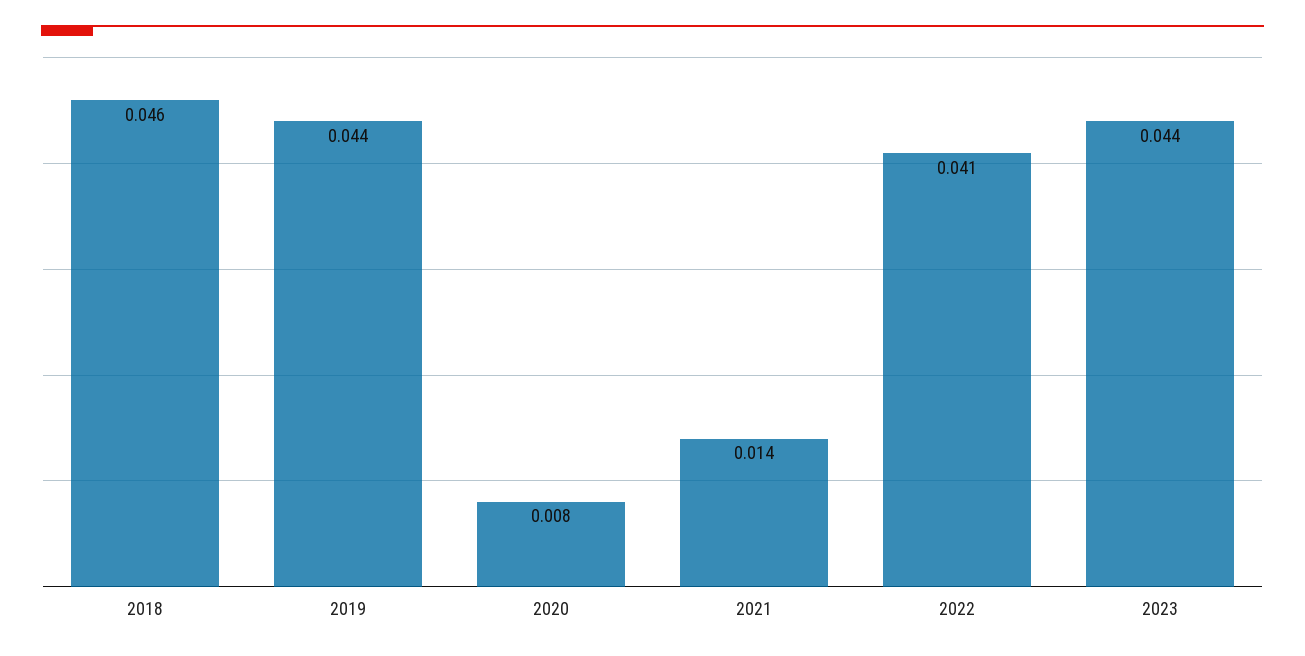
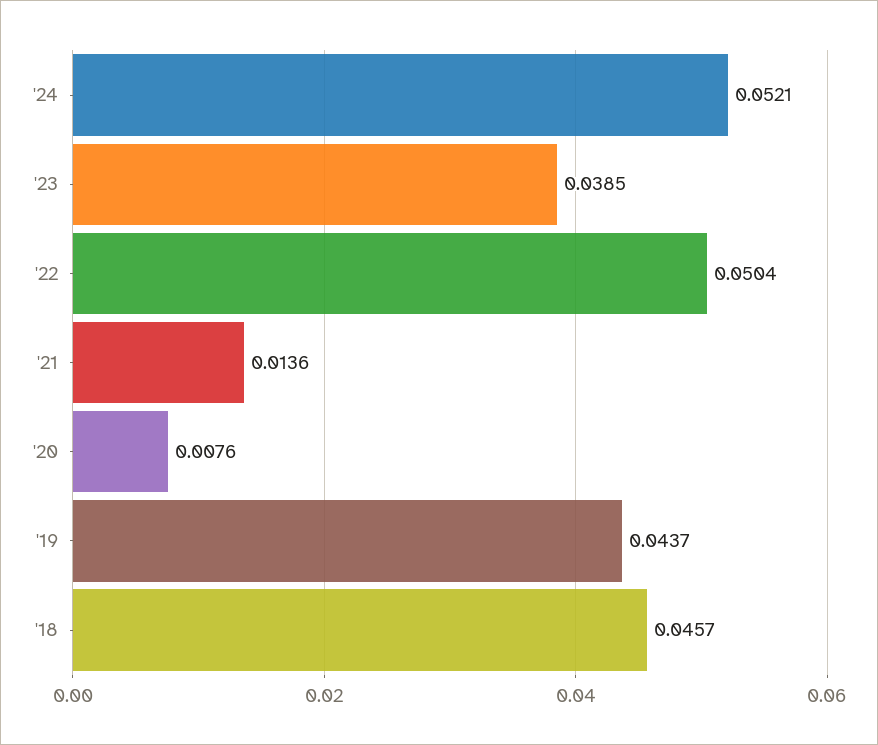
2022: 0.041 -> 0.0504
2023: 0.044 -> 0.0385
'24: none -> 0.0521

